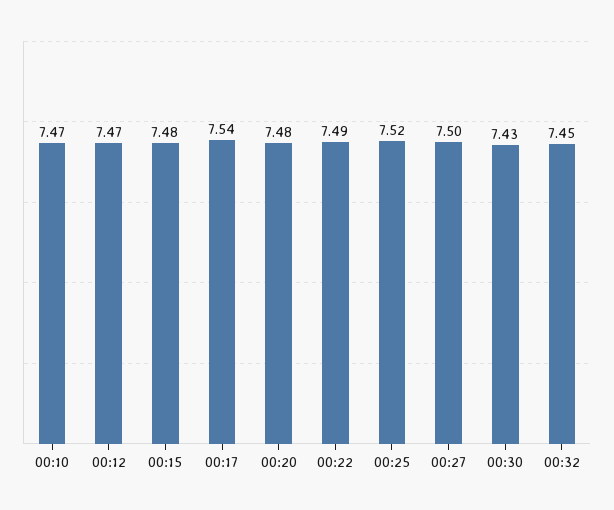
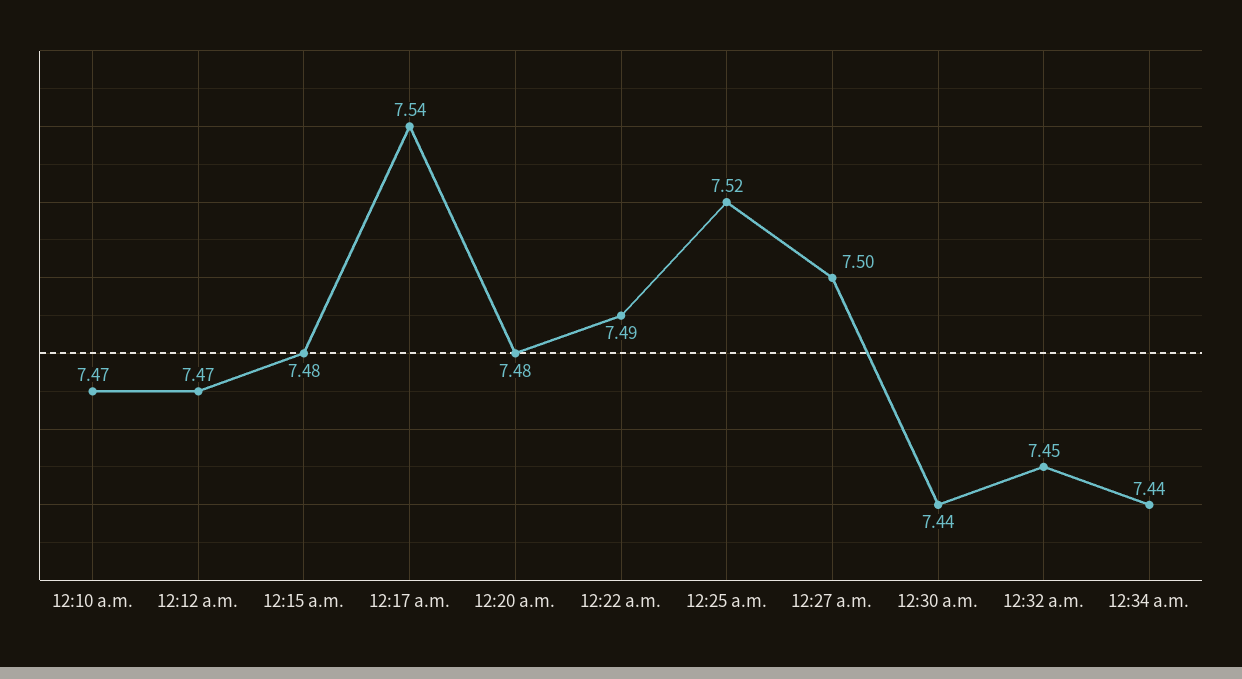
00:30: 7.43 -> 7.44
12:34 a.m.: none -> 7.44

